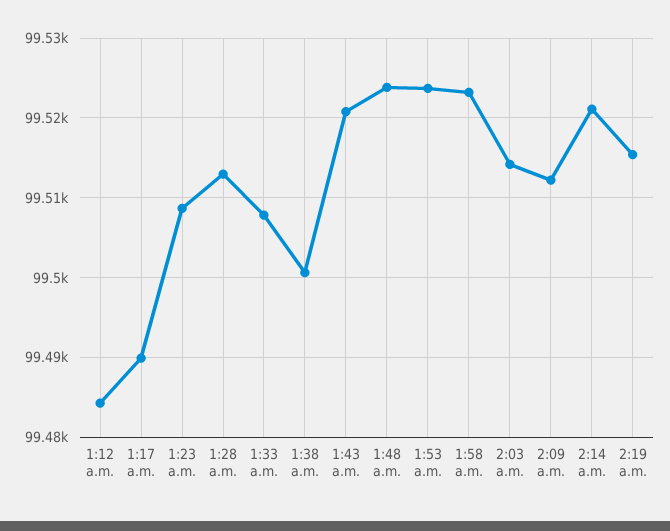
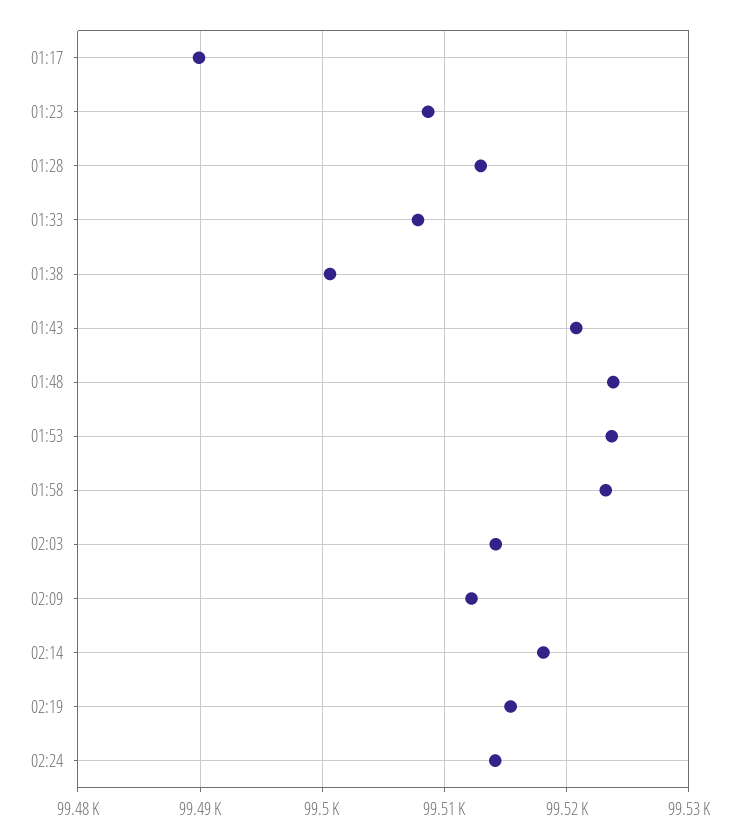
1:12 a.m.: 99484 -> none
2:14 a.m.: 99521 -> 99518
02:24: none -> 99514

